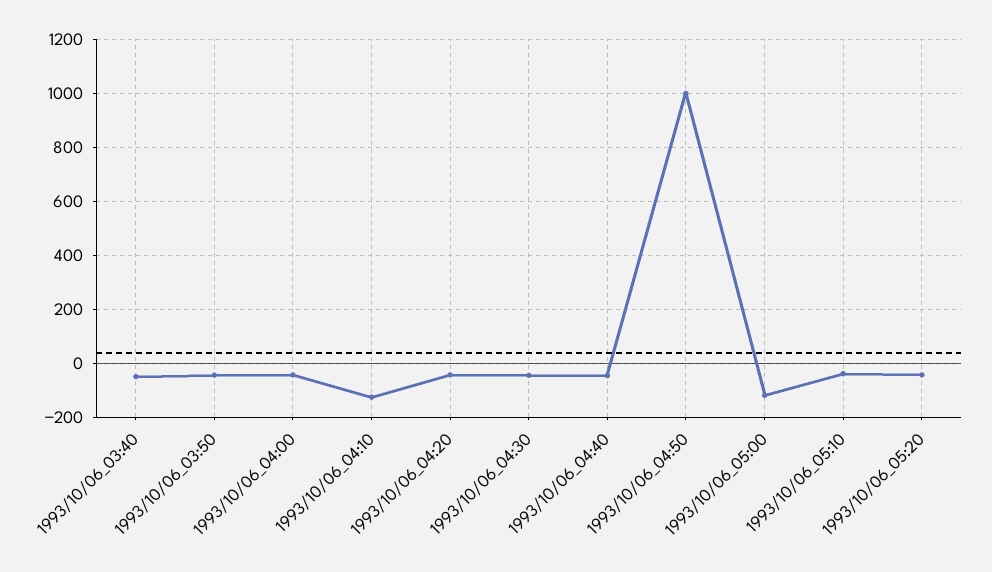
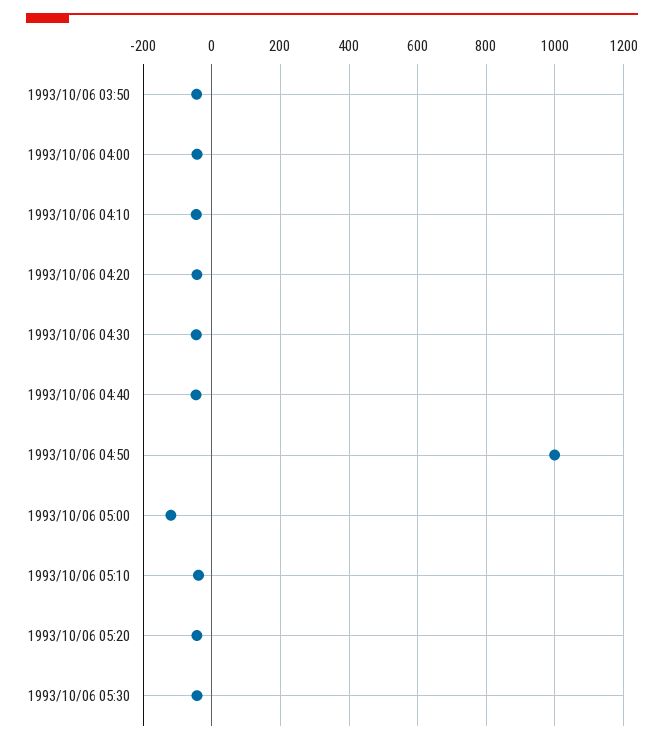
1993/10/06_03:40: -50 -> none
1993/10/06_04:10: -125 -> -40
1993/10/06 05:30: none -> -40

